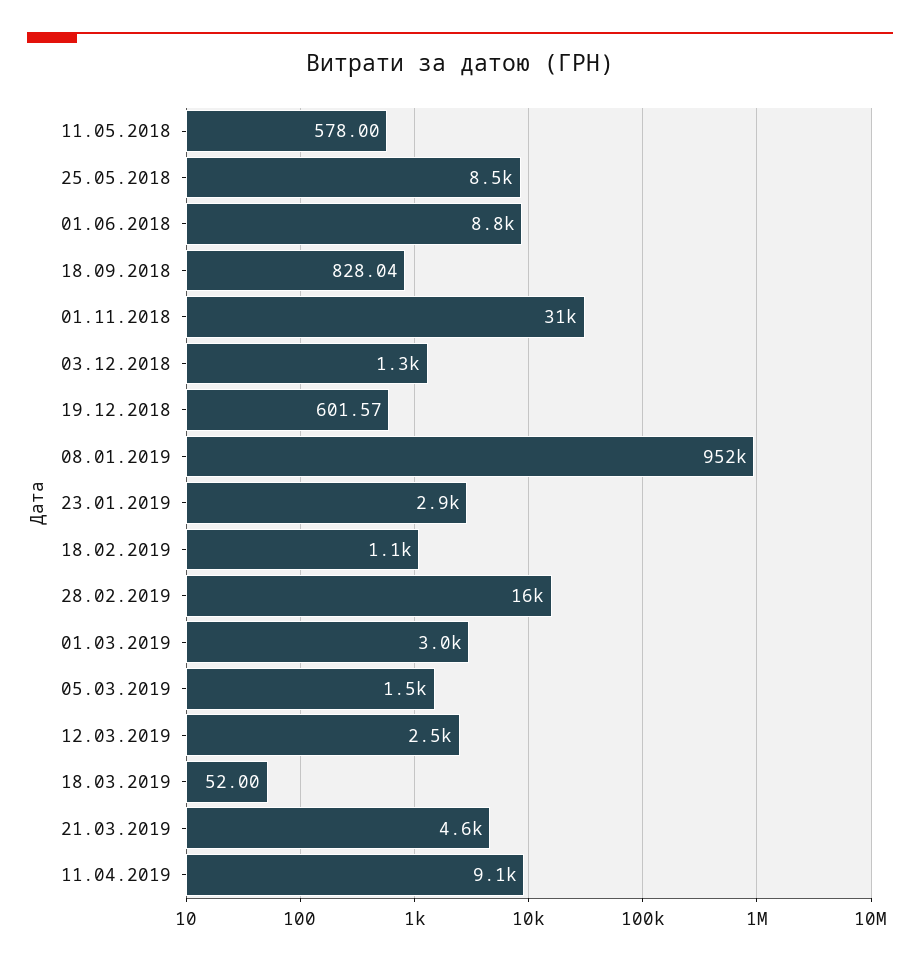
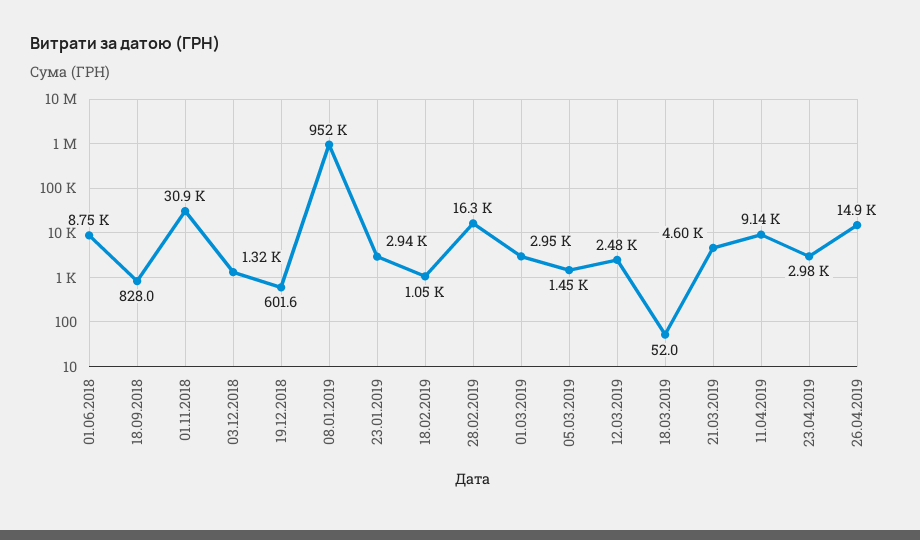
11.05.2018: 578 -> none
25.05.2018: 8500 -> none
23.04.2019: none -> 2980
26.04.2019: none -> 14900

